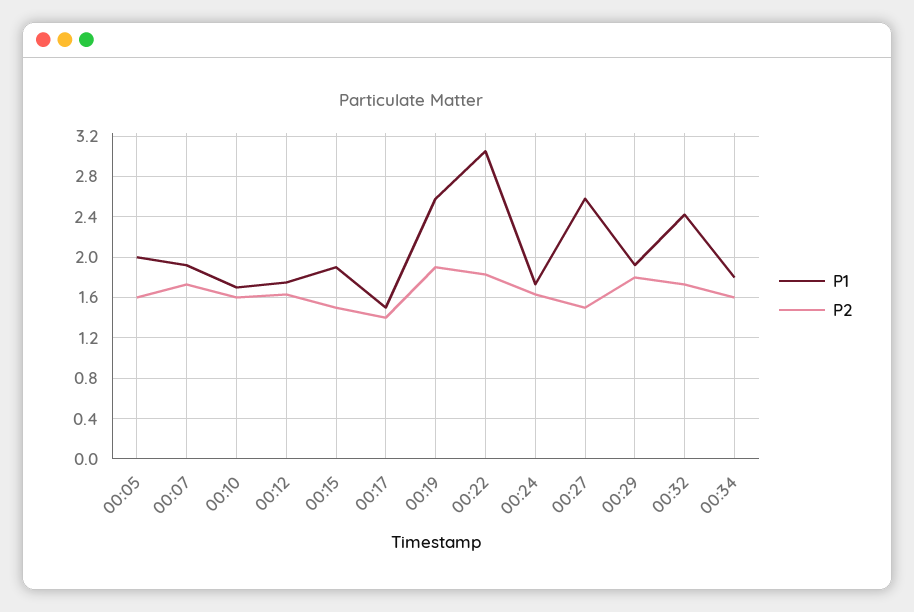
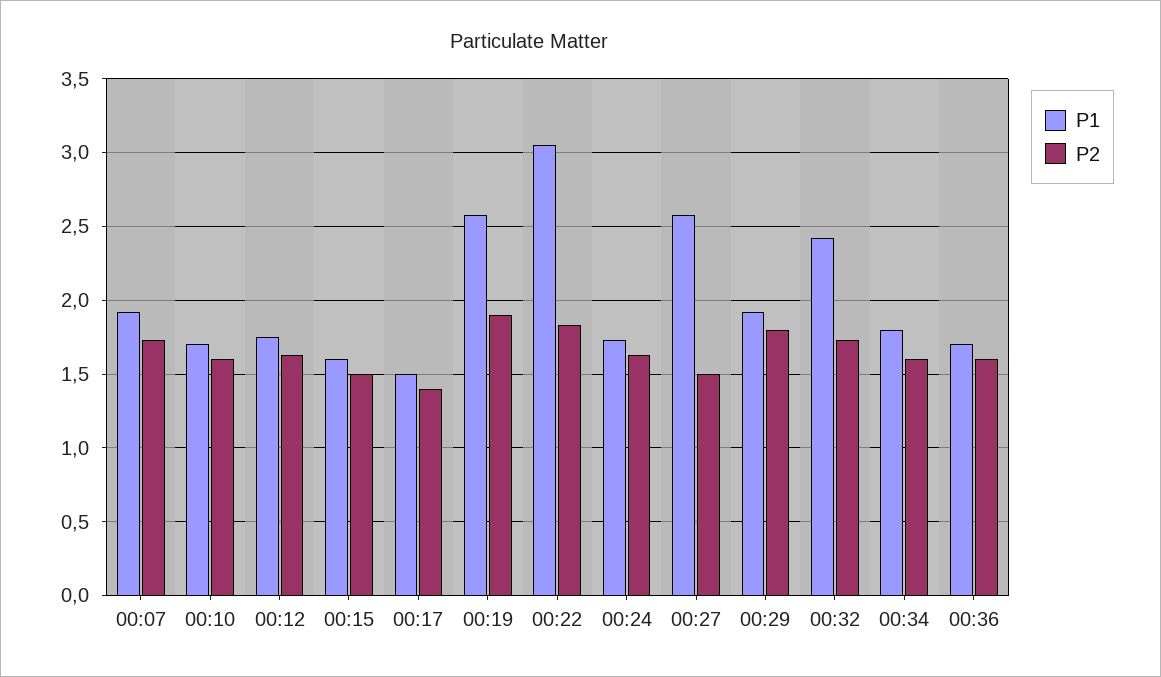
P1, 00:05: 2 -> none
P2, 00:05: 1.6 -> none
P1, 00:15: 1.9 -> 1.6
P1, 00:36: none -> 1.7
P2, 00:36: none -> 1.6

